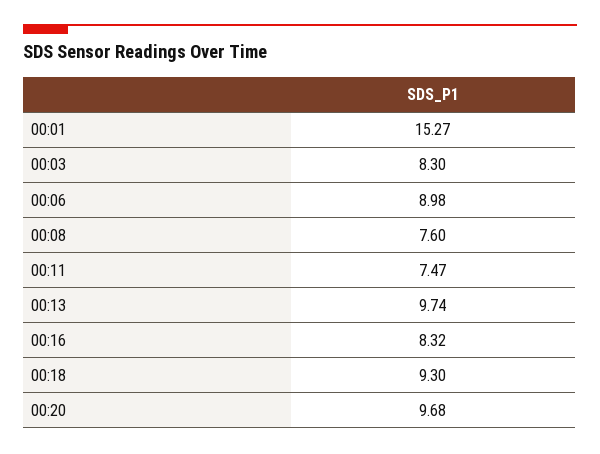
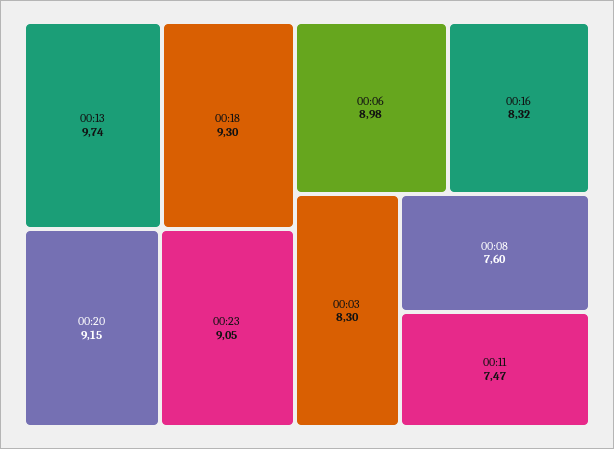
00:01: 15.27 -> none
00:20: 9.68 -> 9.15
00:23: none -> 9.05

